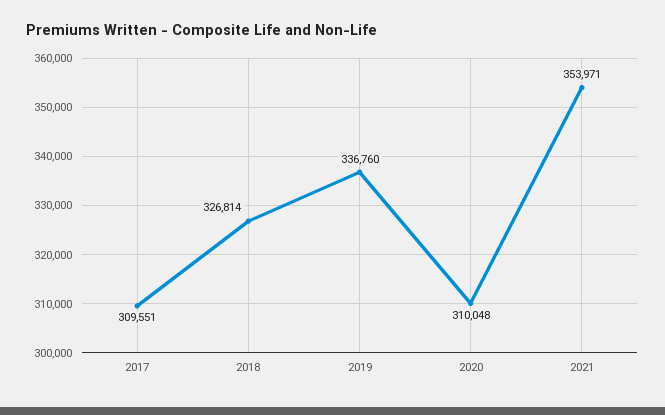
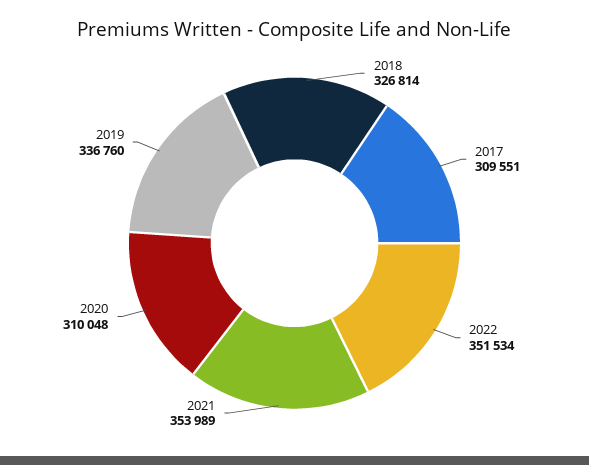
2021: 353971 -> 353989
2022: none -> 351534

